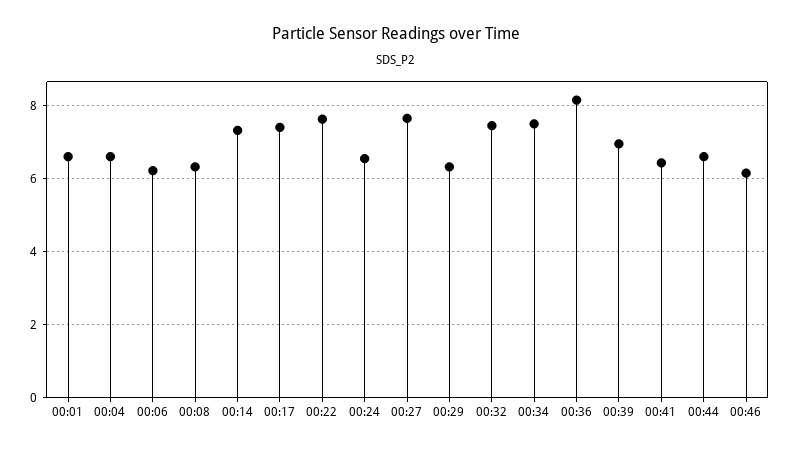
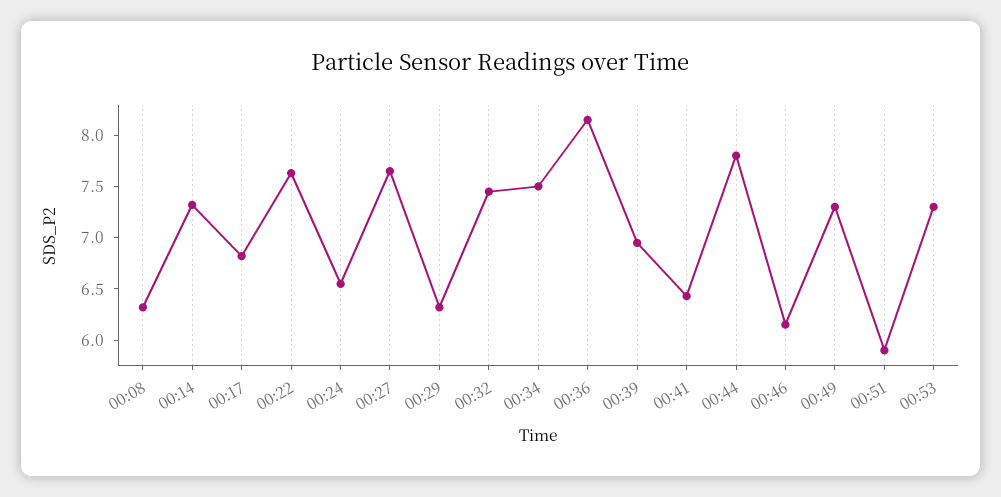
00:01: 6.6 -> none
00:04: 6.6 -> none
00:06: 6.2 -> none
00:17: 7.4 -> 6.8
00:44: 6.6 -> 7.8
00:49: none -> 7.3
00:51: none -> 5.9
00:53: none -> 7.3

